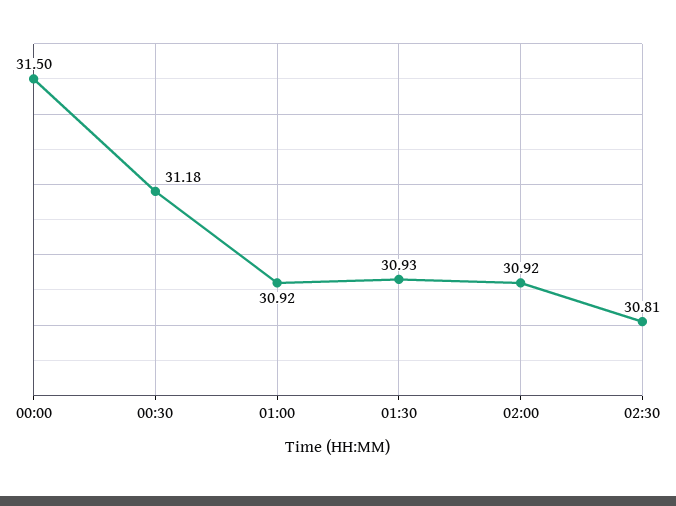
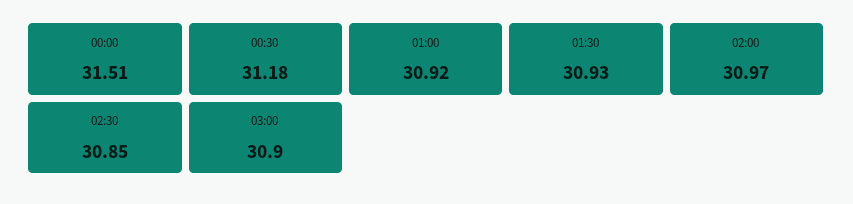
00:00: 31.5 -> 31.51
02:00: 30.92 -> 30.97
02:30: 30.81 -> 30.85
03:00: none -> 30.9

